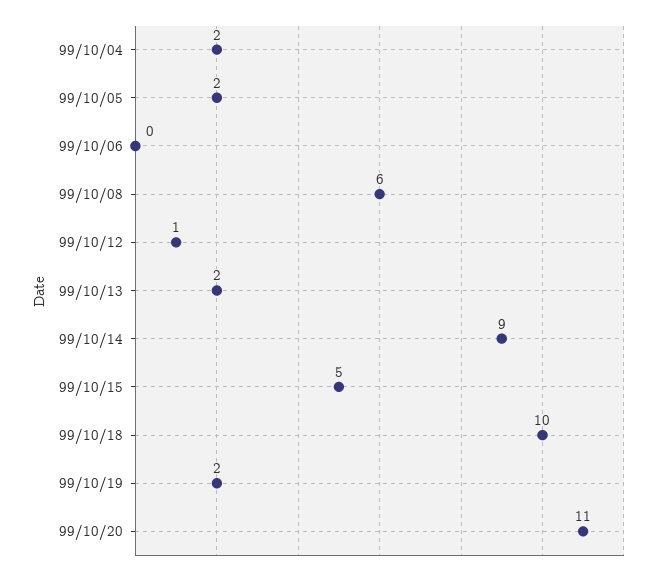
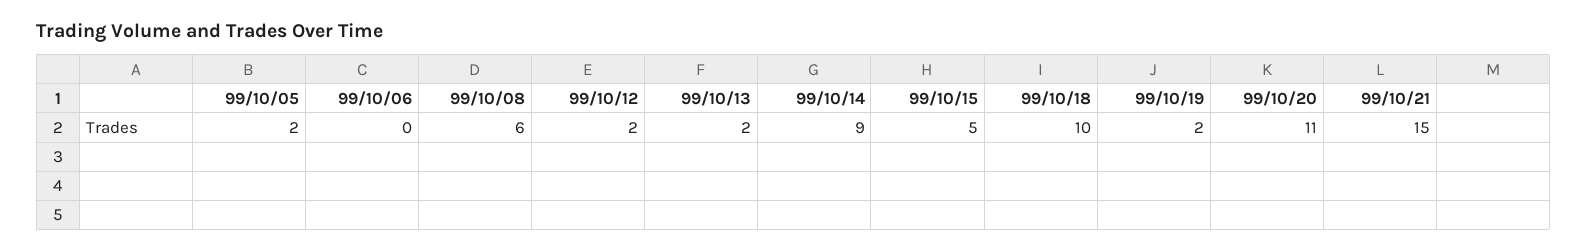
99/10/04: 2 -> none
99/10/12: 1 -> 2
99/10/21: none -> 15

